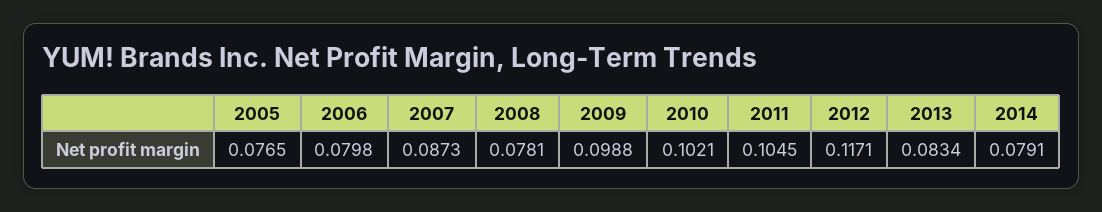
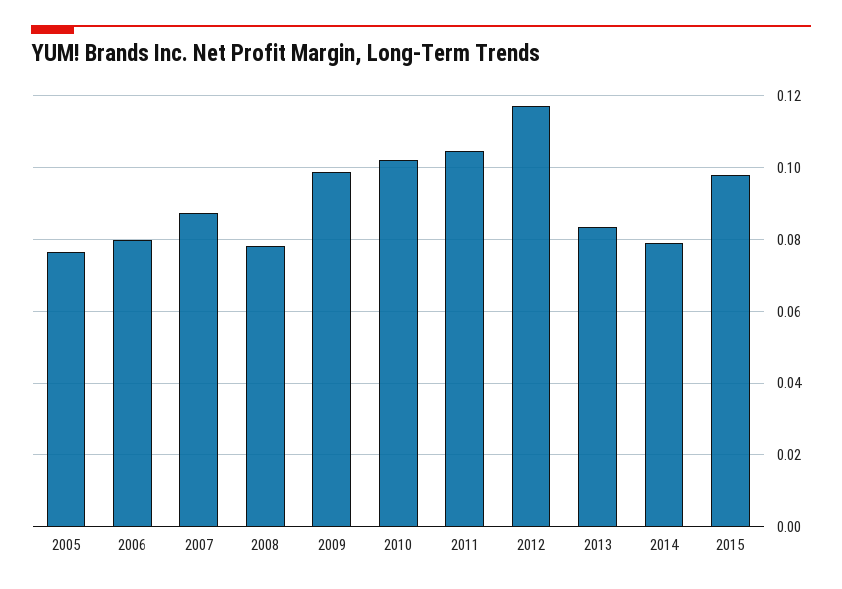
2015: none -> 0.098

